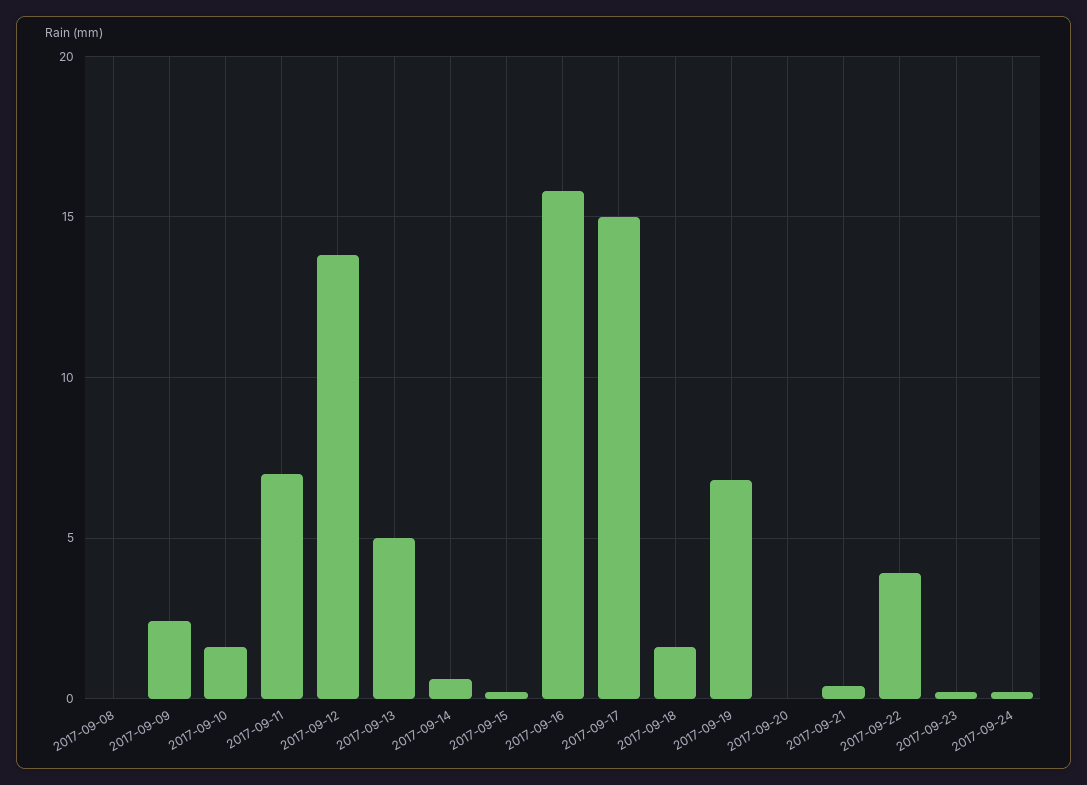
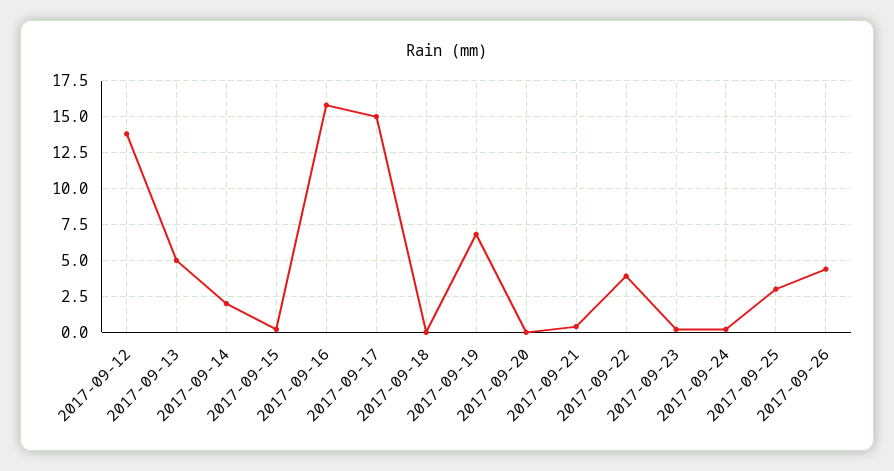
2017-09-08: 0 -> none
2017-09-09: 2.5 -> none
2017-09-10: 1.5 -> none
2017-09-11: 7 -> none
2017-09-14: 0.5 -> 2
2017-09-18: 1.5 -> 0
2017-09-25: none -> 3
2017-09-26: none -> 4.5

